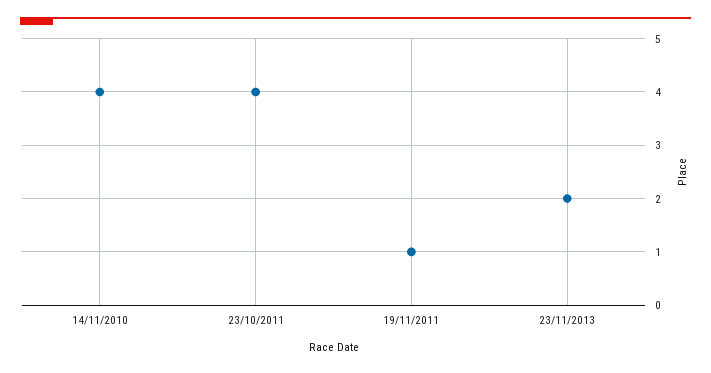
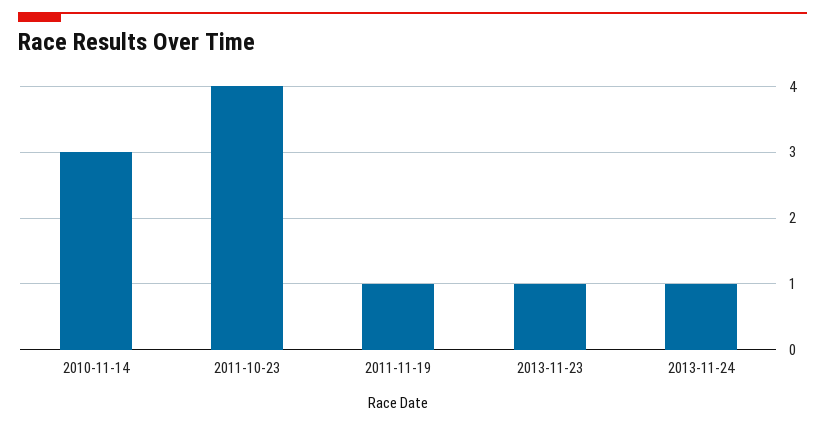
14/11/2010: 4 -> 3
23/11/2013: 2 -> 1
2013-11-24: none -> 1

